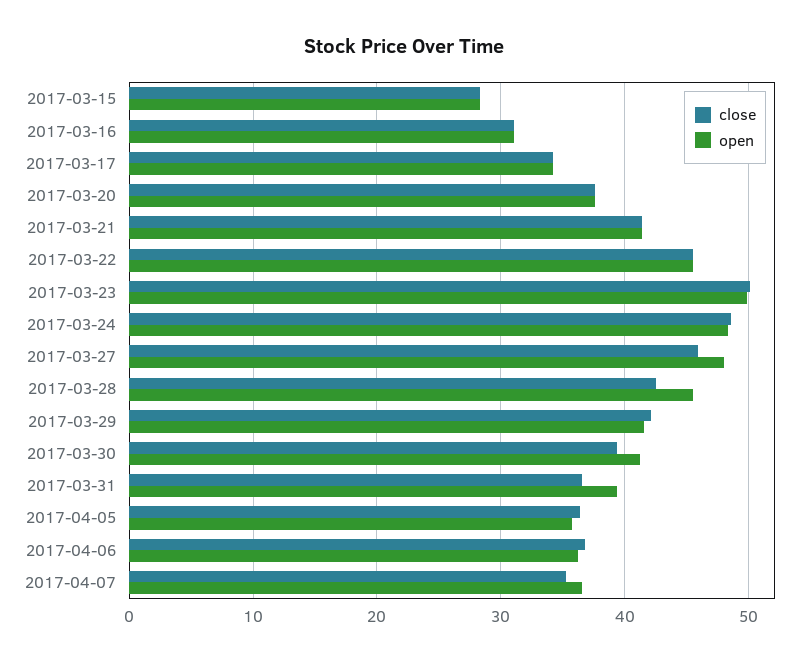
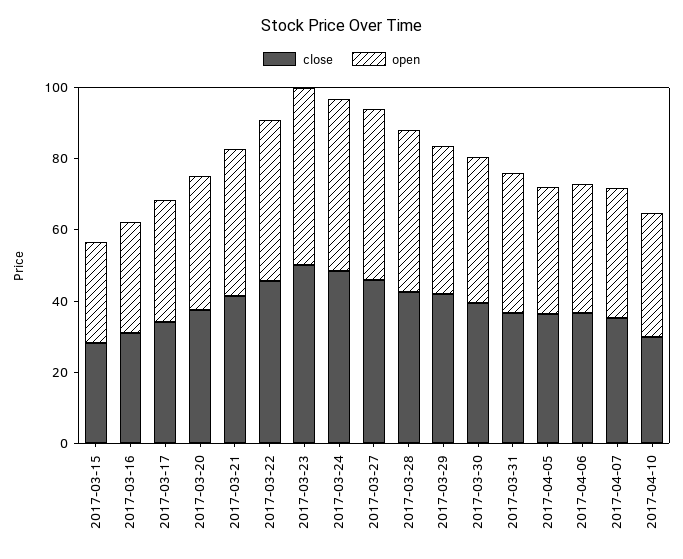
close, 2017-04-10: none -> 30
open, 2017-04-10: none -> 35

